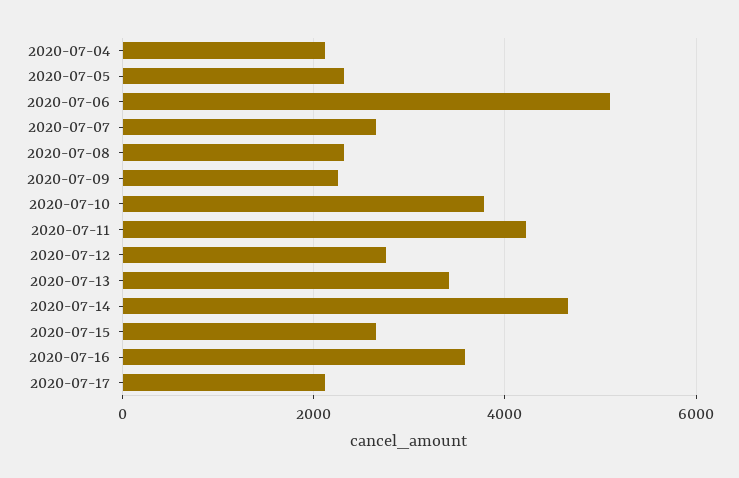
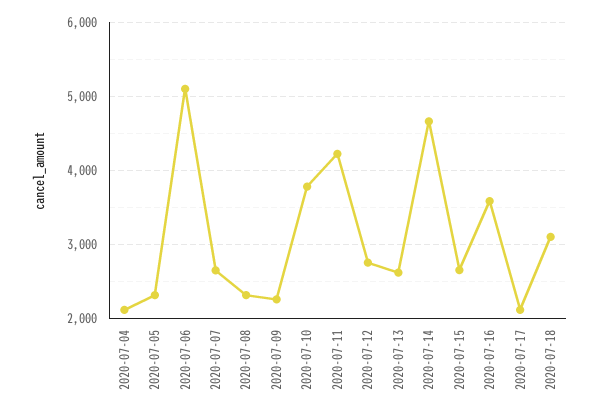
2020-07-13: 3400 -> 2600
2020-07-18: none -> 3100

